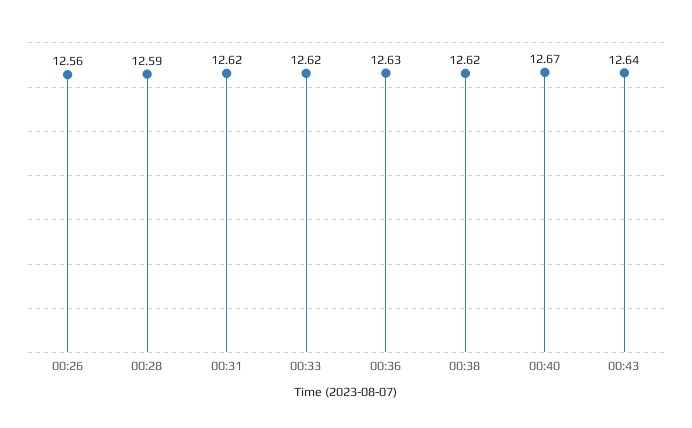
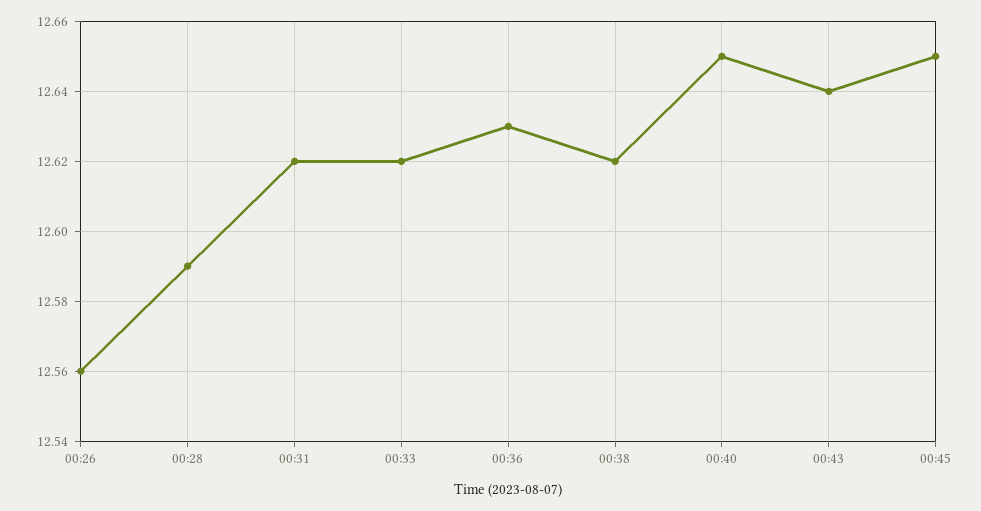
00:40: 12.67 -> 12.65
00:45: none -> 12.65

